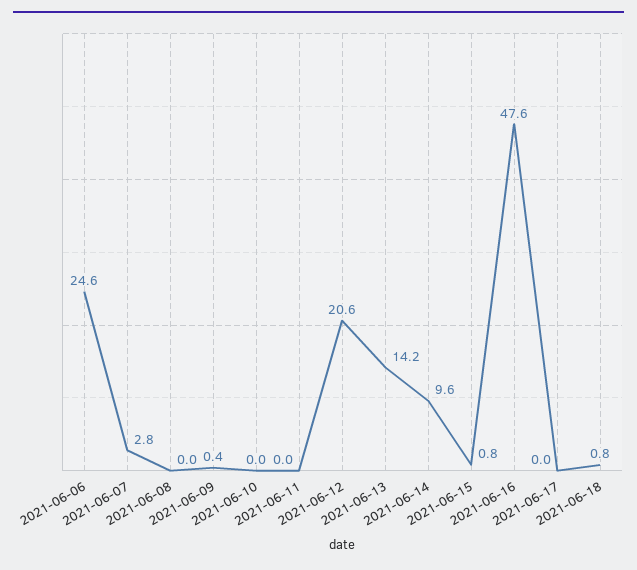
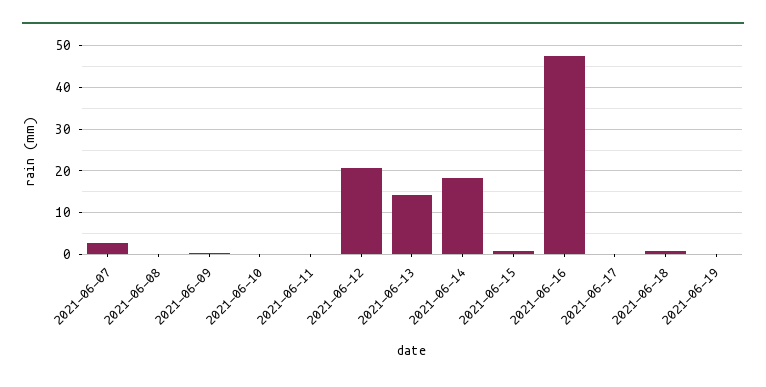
2021-06-06: 24.6 -> none
2021-06-14: 9.6 -> 18
2021-06-19: none -> 0

